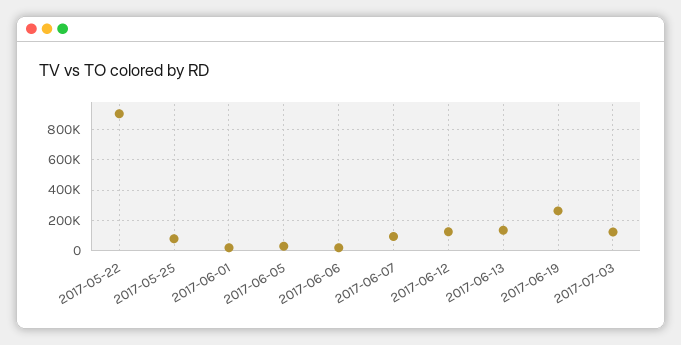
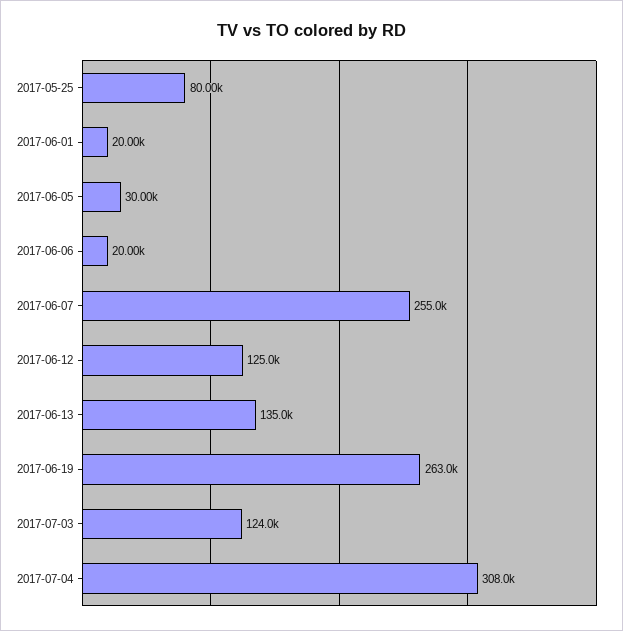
2017-05-22: 900000 -> none
2017-06-07: 100000 -> 255000
2017-07-04: none -> 308000

